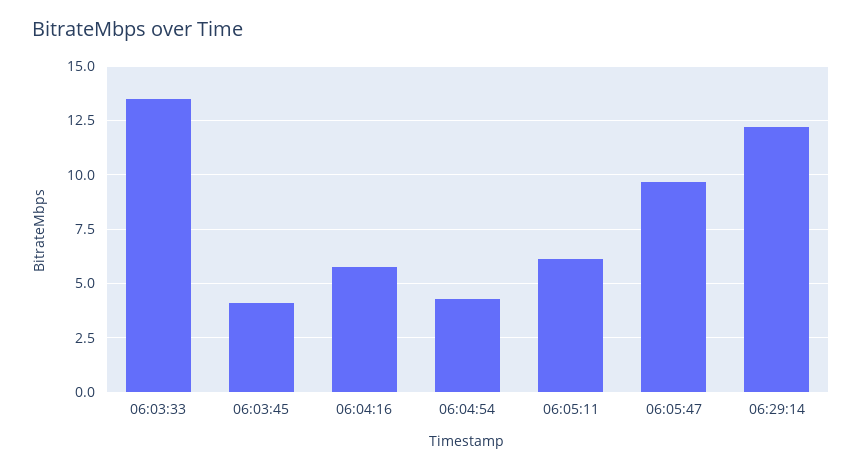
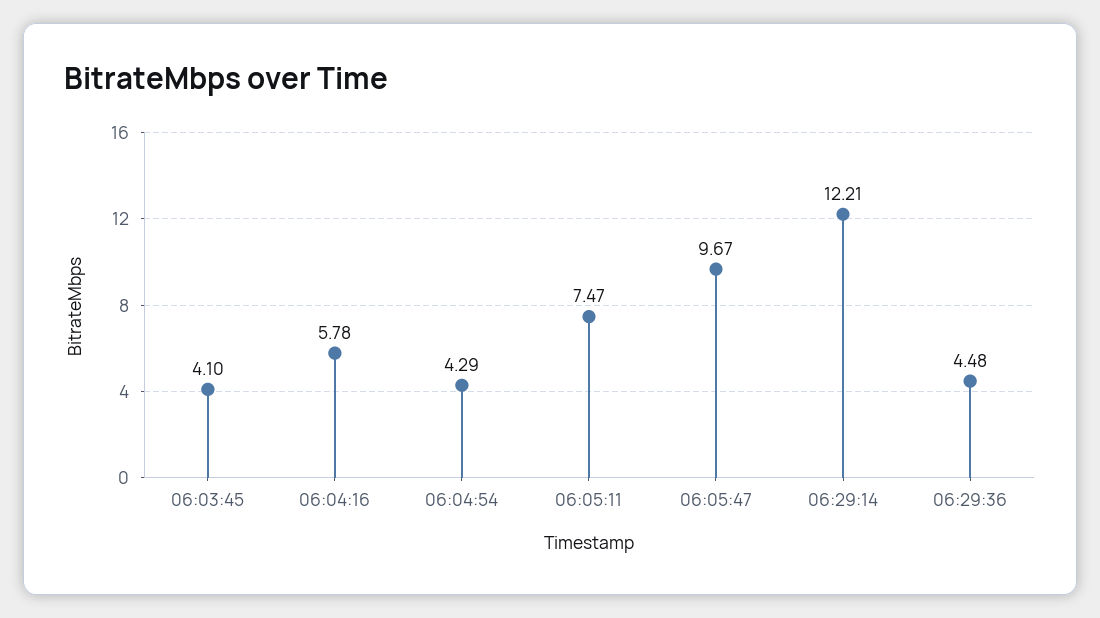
06:03:33: 13.5 -> none
06:05:11: 6 -> 7.47
06:29:36: none -> 4.48

